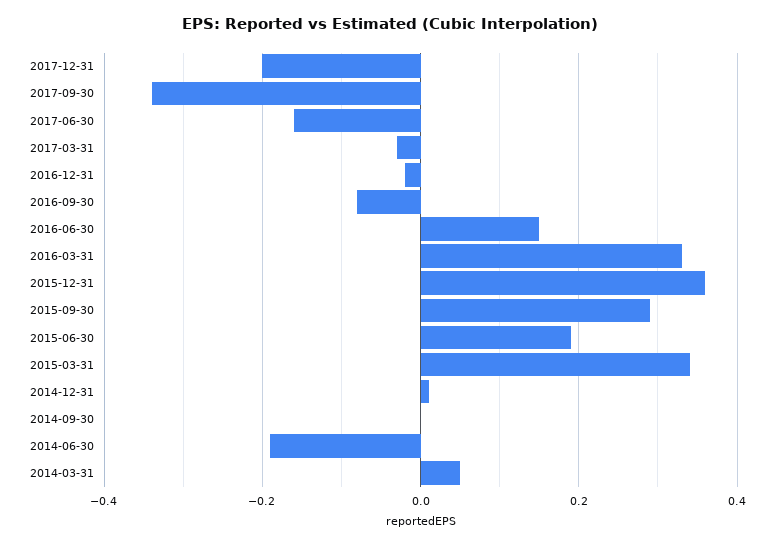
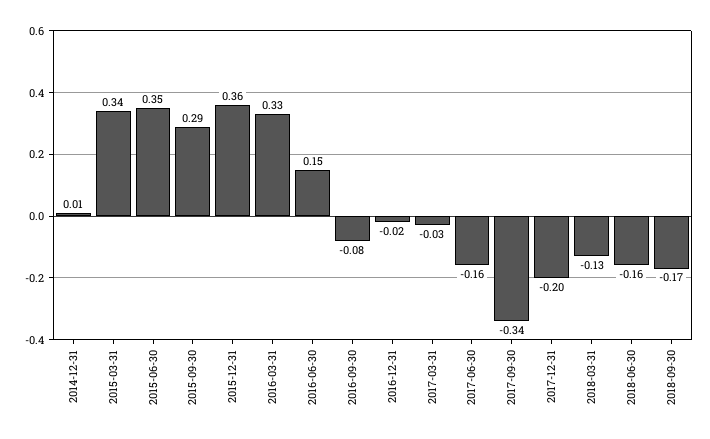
2015-06-30: 0.2 -> 0.35
2014-09-30: 0 -> none
2014-06-30: -0.2 -> none
2014-03-31: 0.05 -> none
2018-03-31: none -> -0.13
2018-06-30: none -> -0.16
2018-09-30: none -> -0.17

